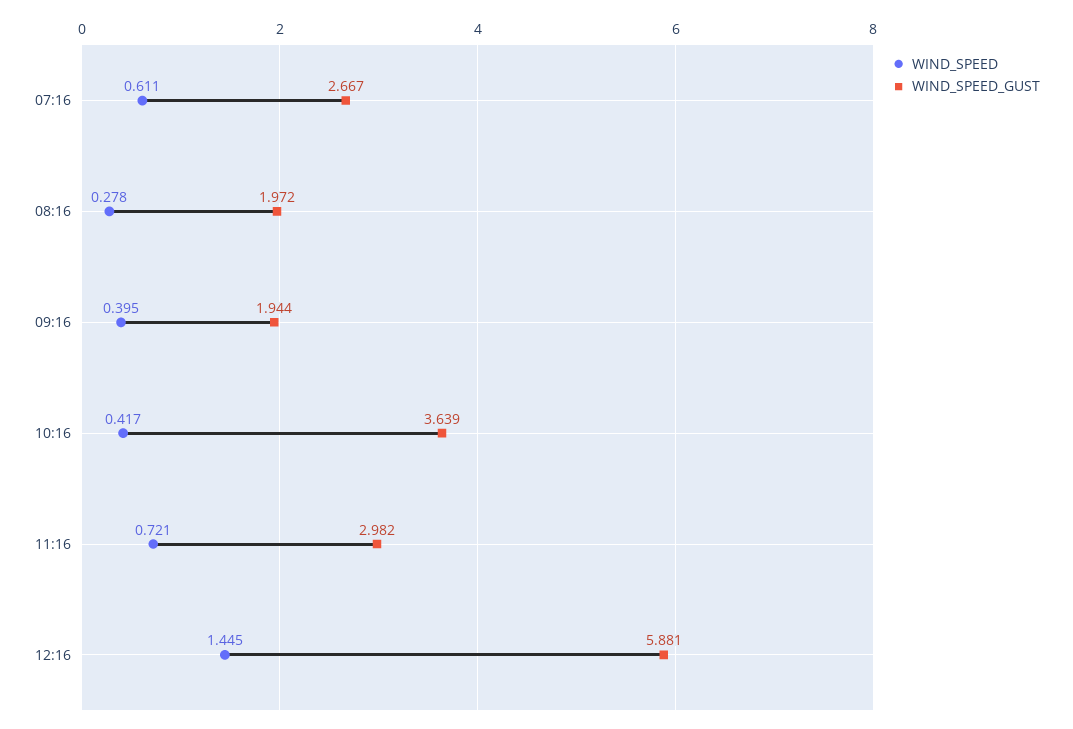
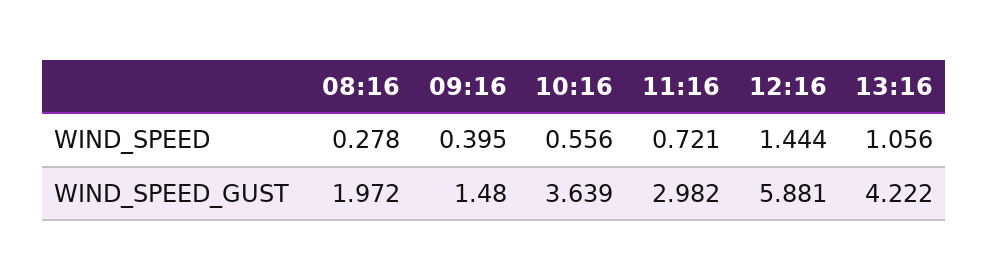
WIND_SPEED, 07:16: 0.611 -> none
WIND_SPEED_GUST, 07:16: 2.667 -> none
WIND_SPEED_GUST, 09:16: 1.944 -> 1.48
WIND_SPEED, 10:16: 0.417 -> 0.556
WIND_SPEED, 12:16: 1.445 -> 1.444
WIND_SPEED, 13:16: none -> 1.056
WIND_SPEED_GUST, 13:16: none -> 4.222

